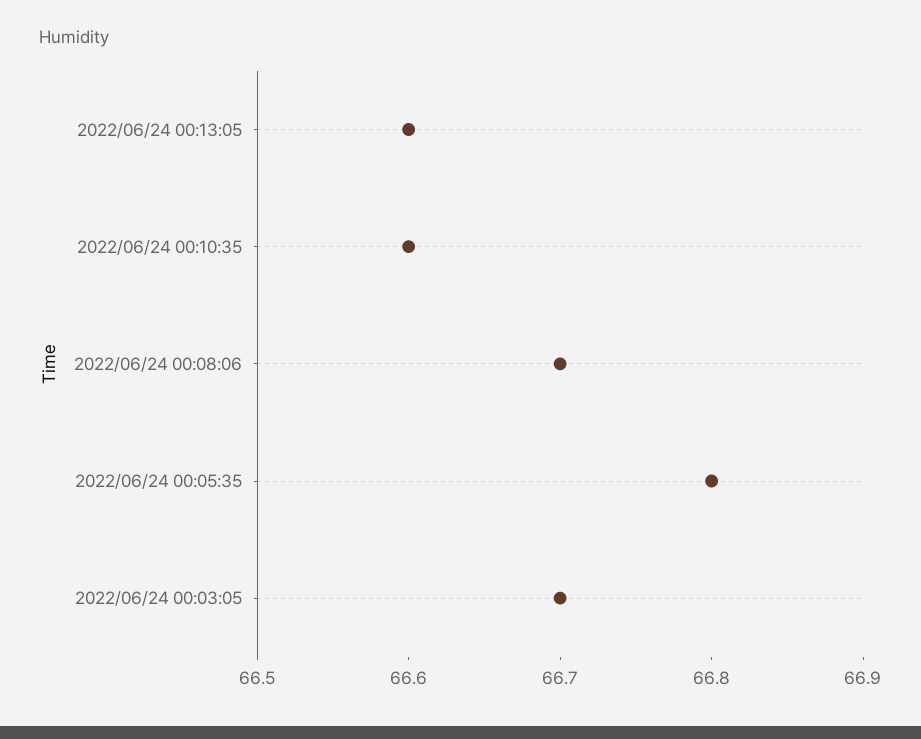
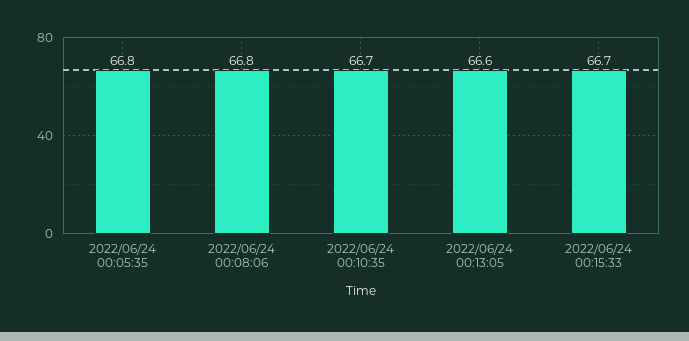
2022/06/24 00:10:35: 66.6 -> 66.7
2022/06/24 00:08:06: 66.7 -> 66.8
2022/06/24 00:03:05: 66.7 -> none
2022/06/24 00:15:33: none -> 66.7

